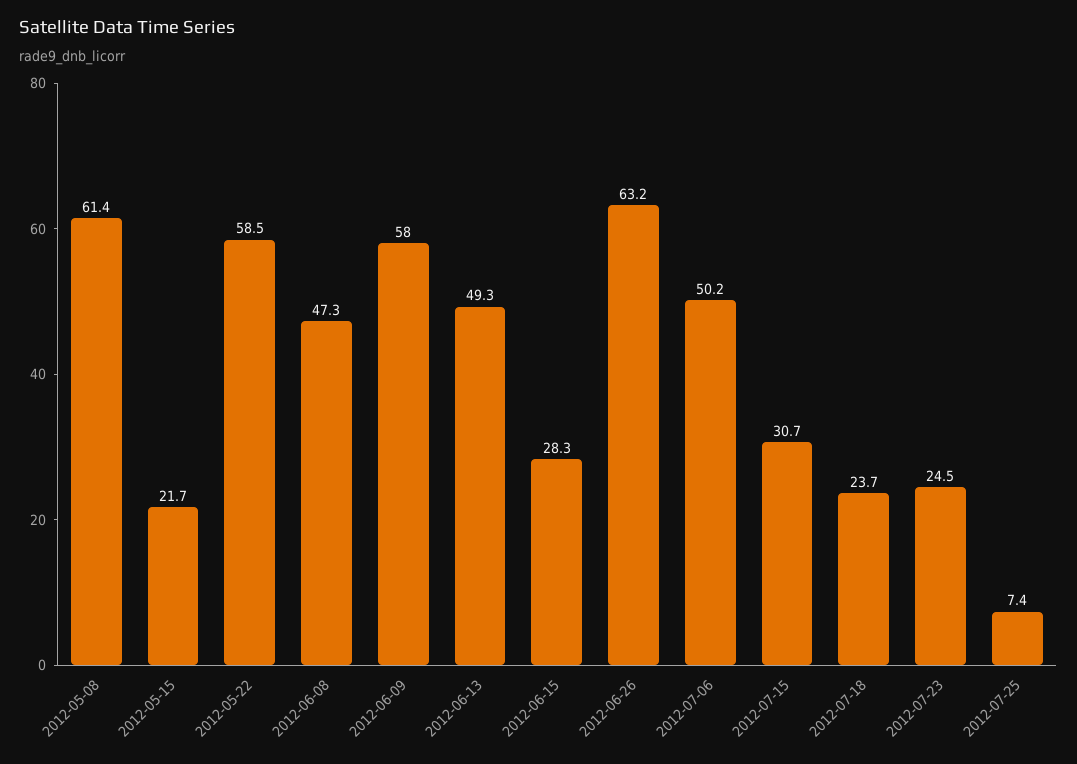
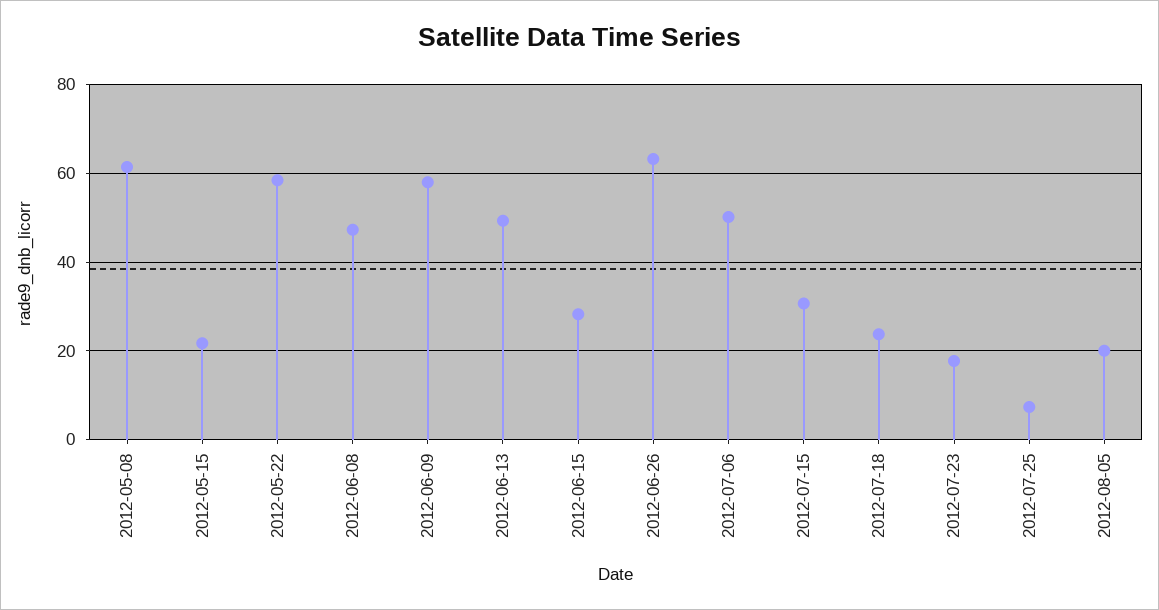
2012-07-23: 24.5 -> 18
2012-08-05: none -> 20

